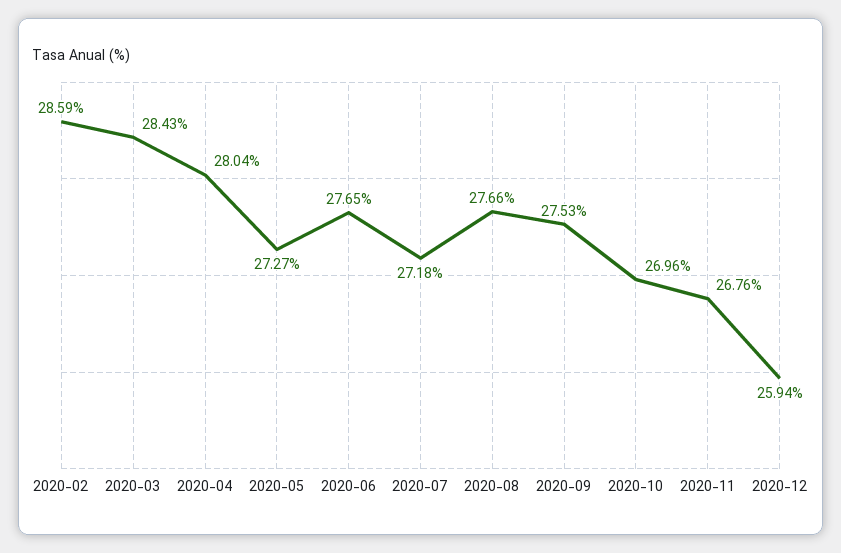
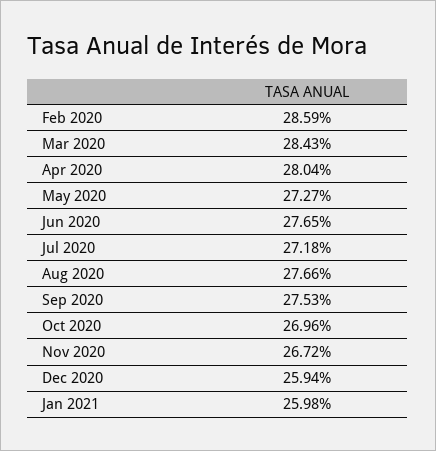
2020-11: 26.76 -> 26.72
Jan 2021: none -> 25.98

